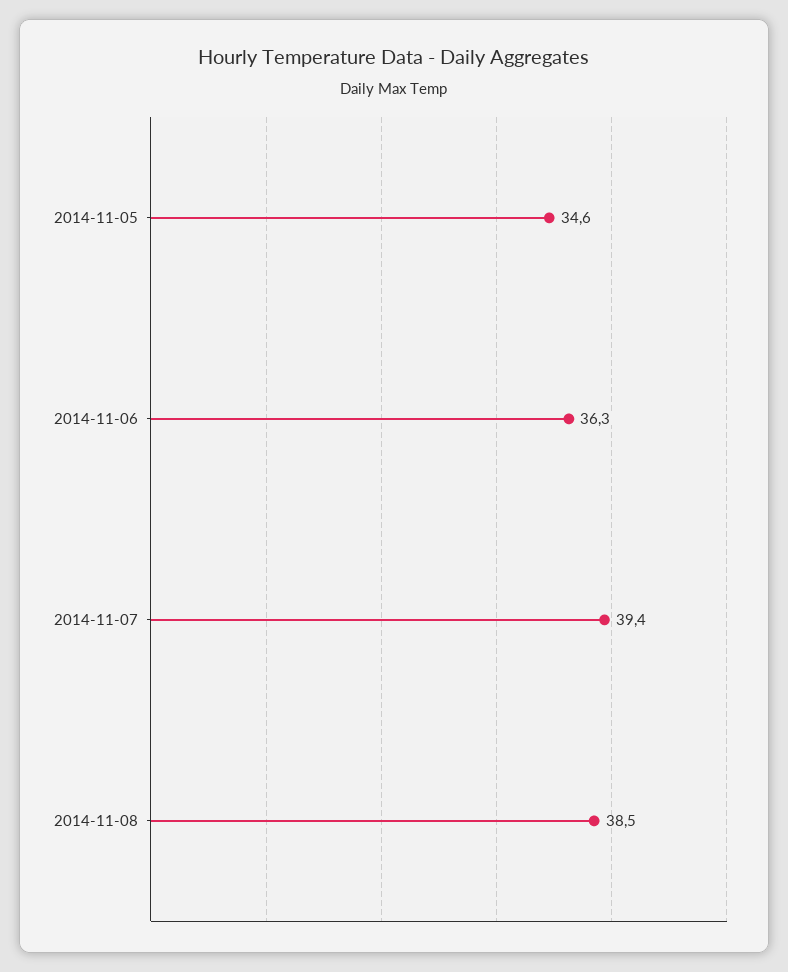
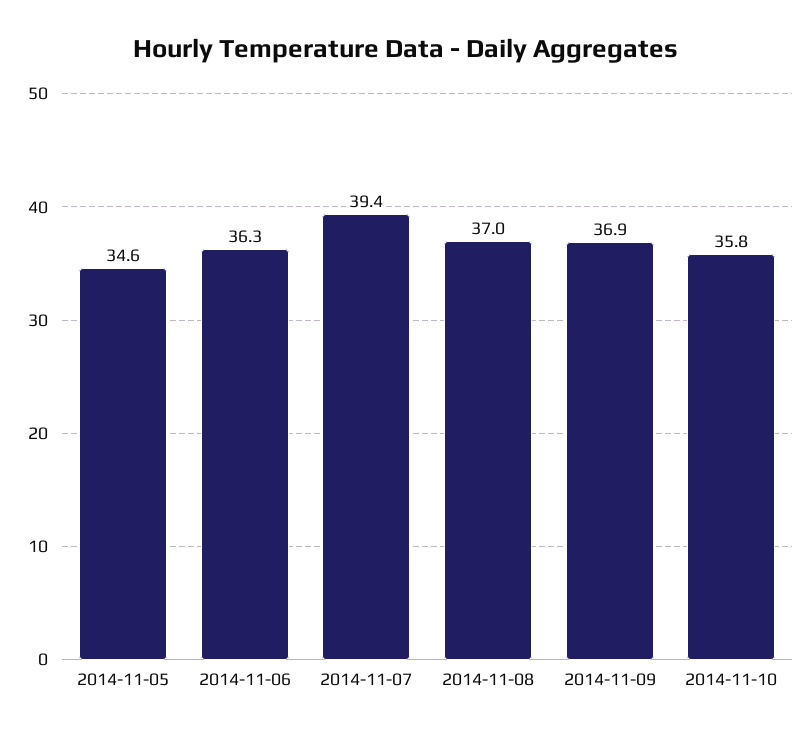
2014-11-08: 38.5 -> 37
2014-11-09: none -> 36.9
2014-11-10: none -> 35.8

